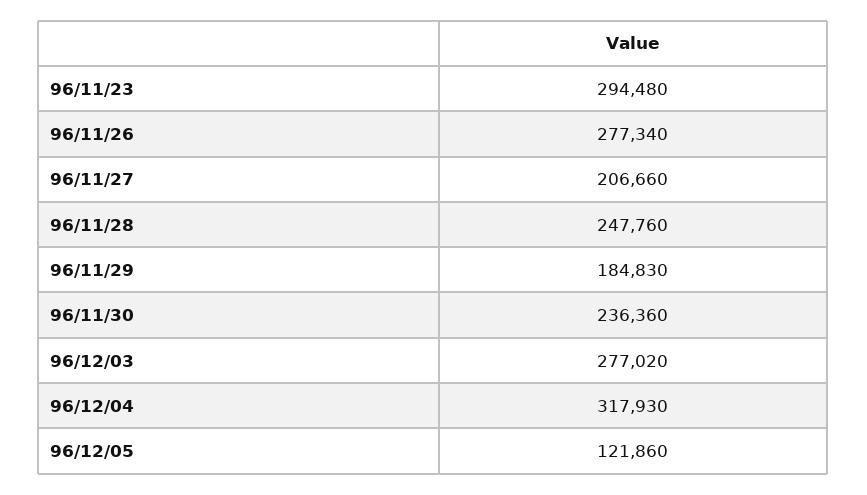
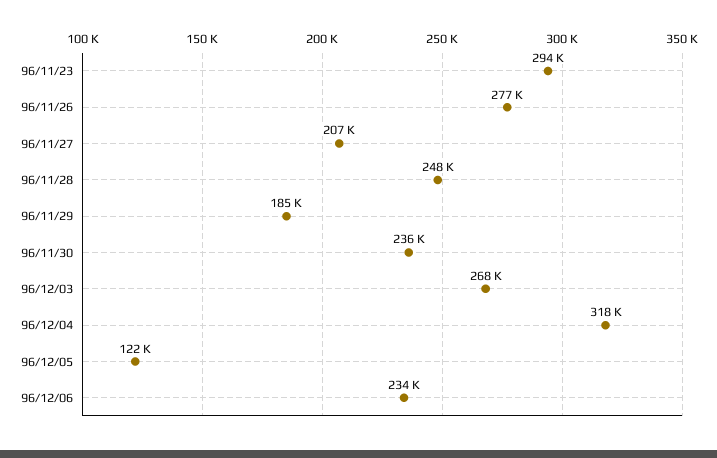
96/12/03: 277020 -> 268000
96/12/06: none -> 234000

